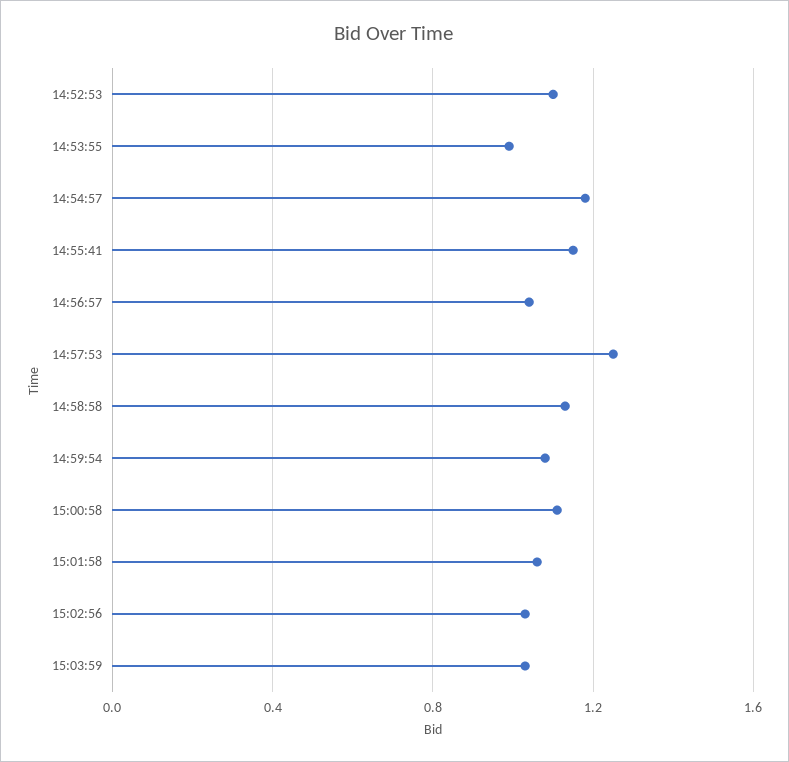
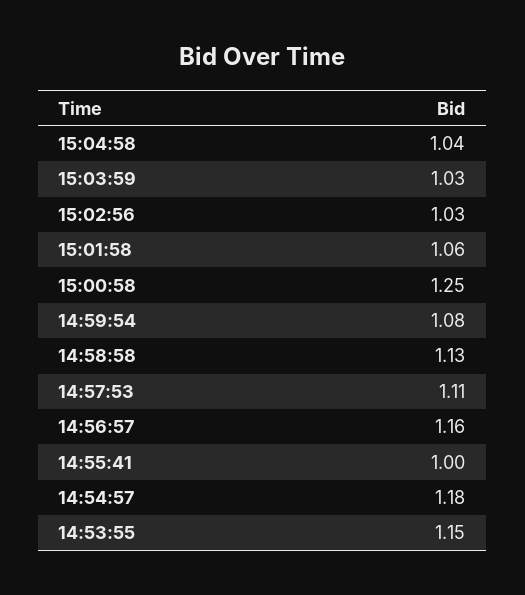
14:52:53: 1.1 -> none
14:53:55: 1 -> 1.15
14:55:41: 1.15 -> 1
14:56:57: 1.05 -> 1.16
14:57:53: 1.25 -> 1.11
15:00:58: 1.1 -> 1.25
15:04:58: none -> 1.04

